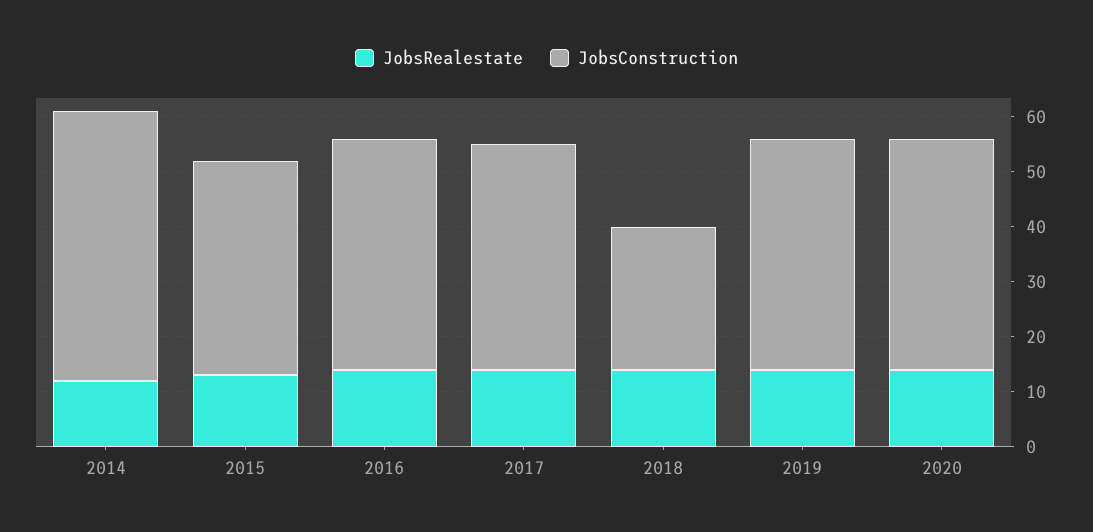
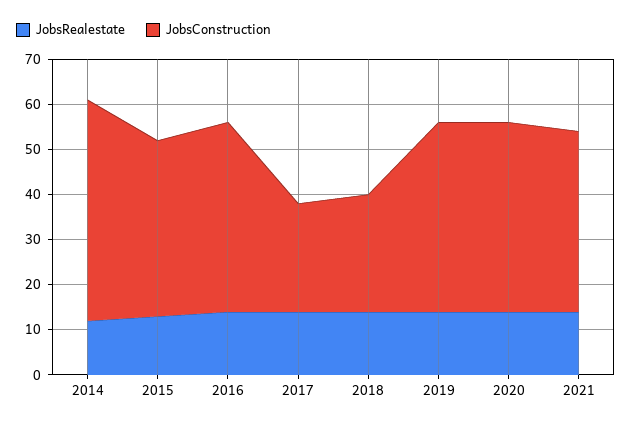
JobsConstruction, 2017: 40 -> 25
JobsRealestate, 2021: none -> 15
JobsConstruction, 2021: none -> 40

